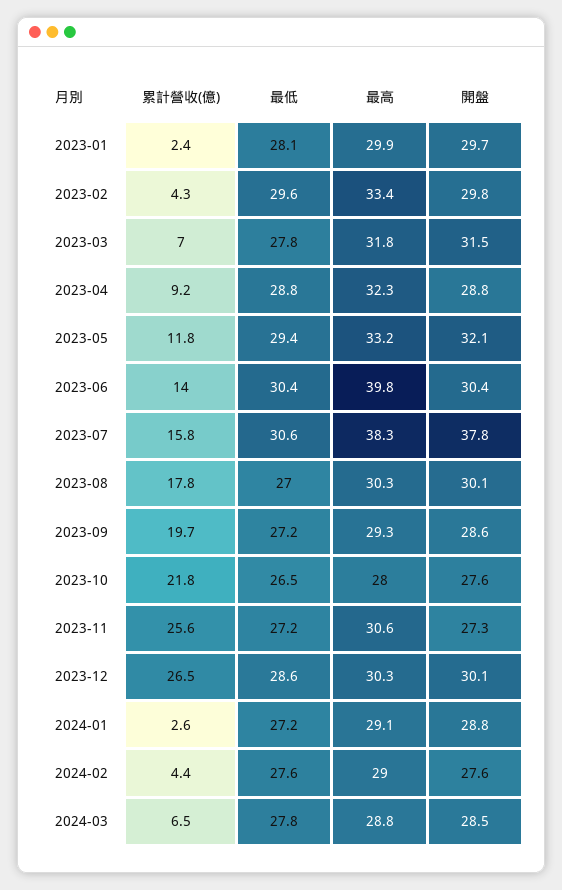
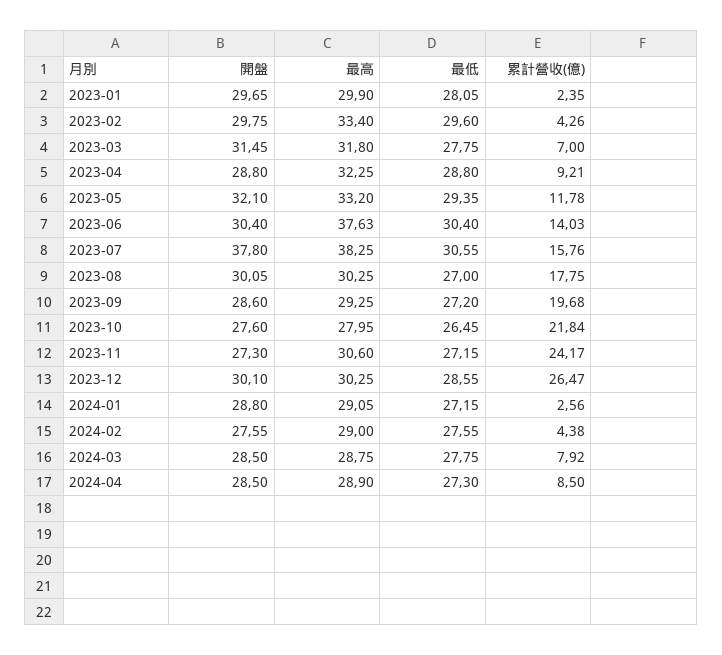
最高, 2023-06: 39.8 -> 37.63
累計營收(億), 2023-11: 25.6 -> 24.17
累計營收(億), 2024-03: 6.5 -> 7.92
開盤, 2024-04: none -> 28.5
最高, 2024-04: none -> 28.9
最低, 2024-04: none -> 27.3
累計營收(億), 2024-04: none -> 8.5

